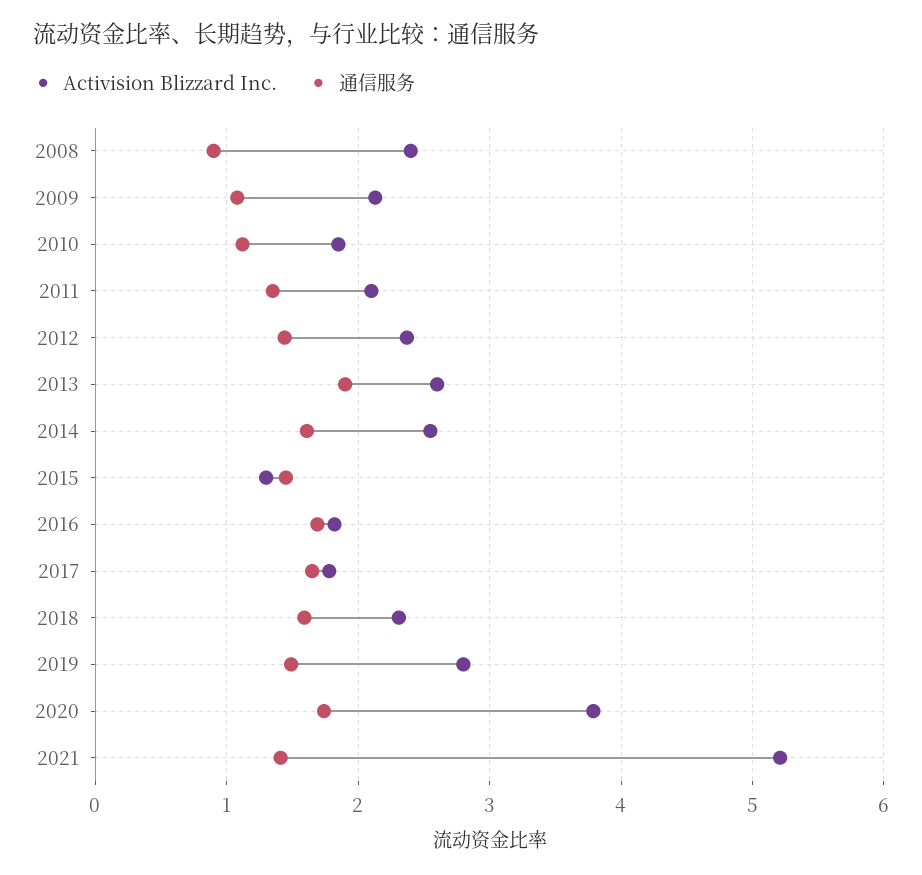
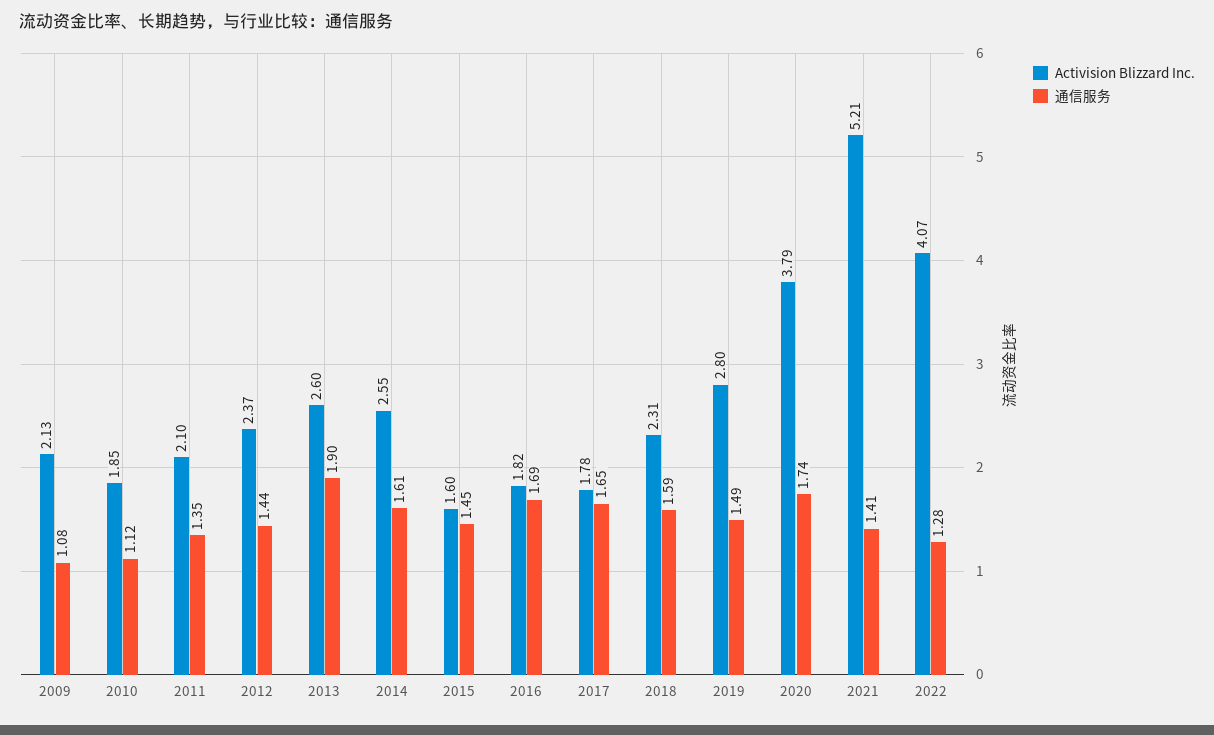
Activision Blizzard Inc., 2008: 2.4 -> none
通信服务, 2008: 0.9 -> none
Activision Blizzard Inc., 2015: 1.3 -> 1.6
Activision Blizzard Inc., 2022: none -> 4.07
通信服务, 2022: none -> 1.28

